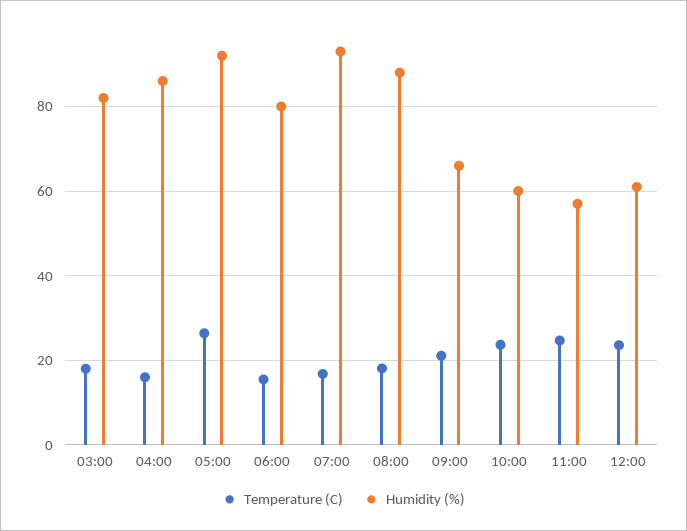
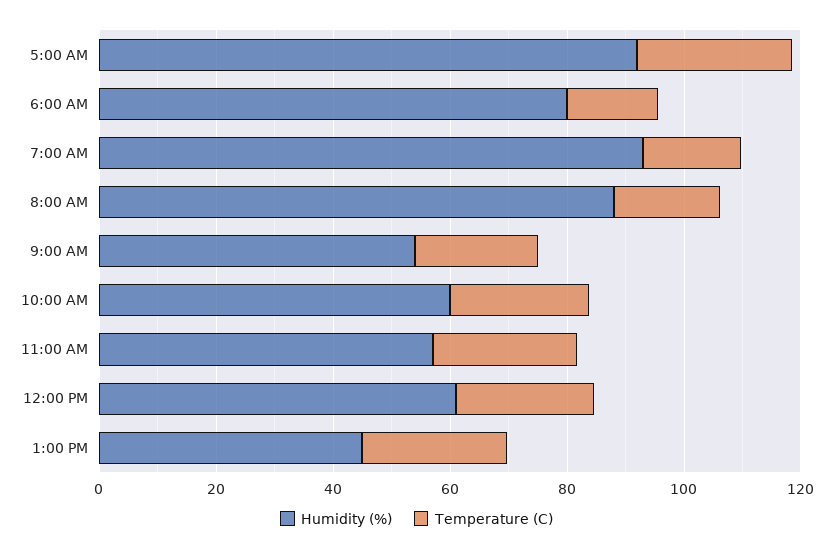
Temperature (C), 03:00: 18 -> none
Humidity (%), 03:00: 82 -> none
Temperature (C), 04:00: 16 -> none
Humidity (%), 04:00: 86 -> none
Humidity (%), 09:00: 66 -> 55
Humidity (%), 1:00 PM: none -> 45
Temperature (C), 1:00 PM: none -> 25

